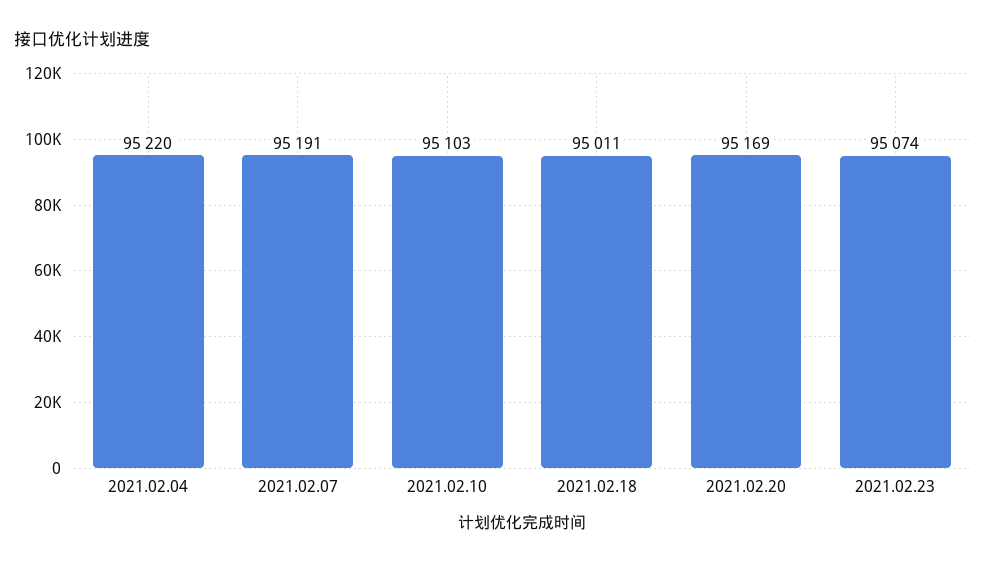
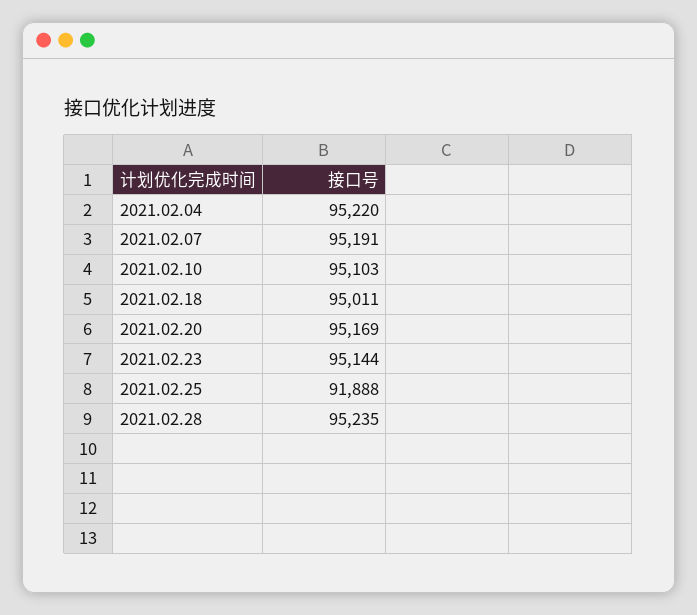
2021.02.23: 95074 -> 95144
2021.02.25: none -> 91888
2021.02.28: none -> 95235

